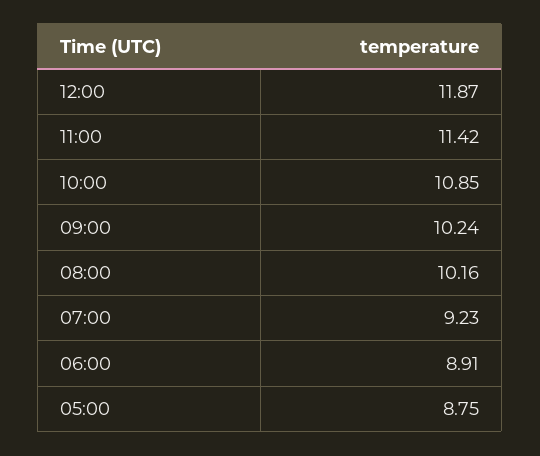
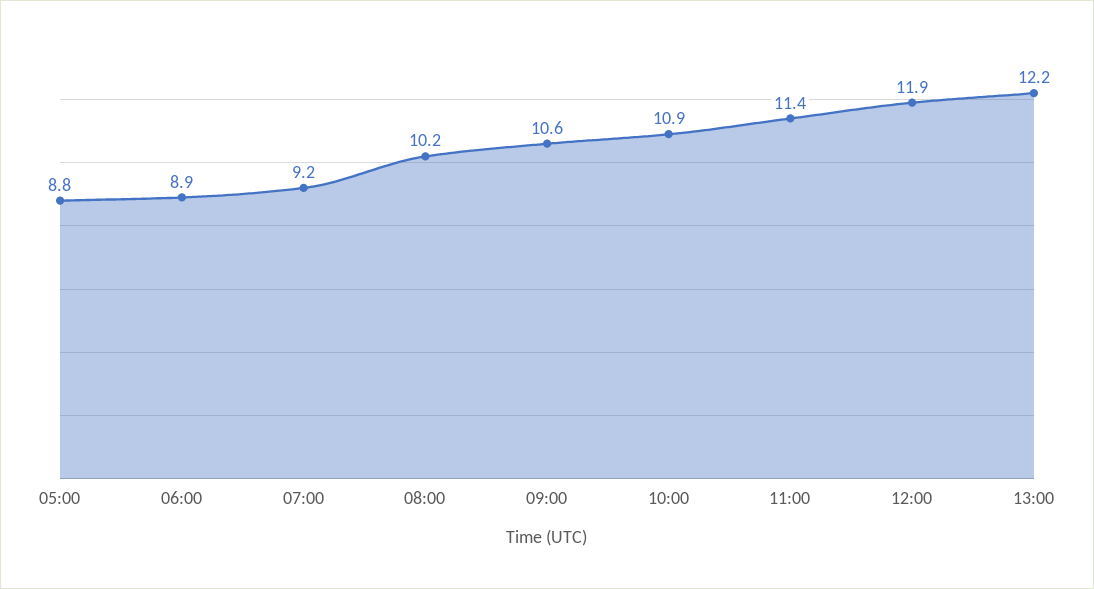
09:00: 10.24 -> 10.6
13:00: none -> 12.2

